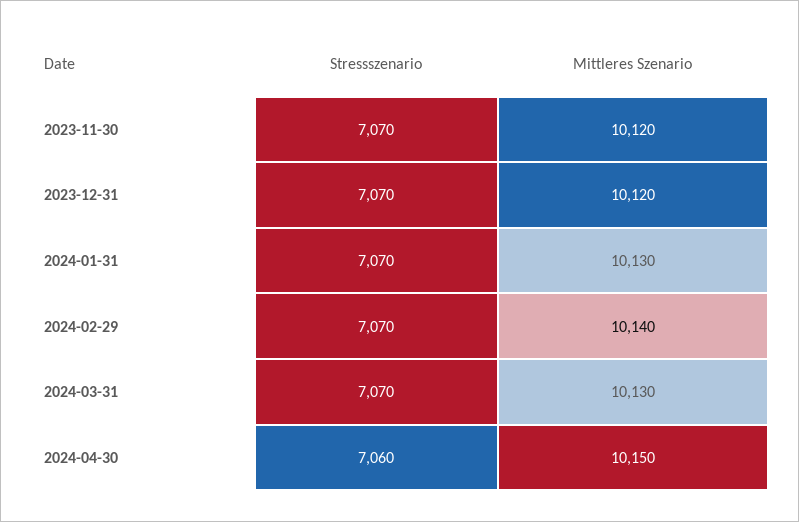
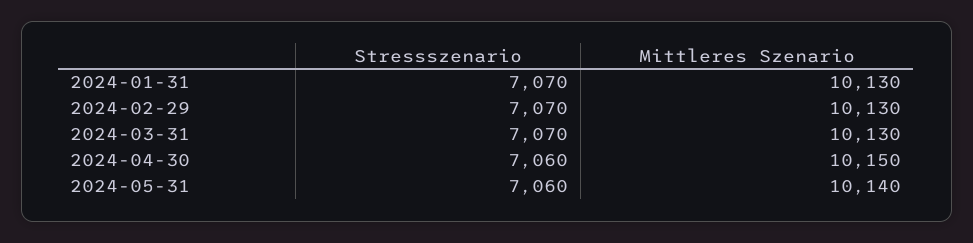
Stressszenario, 2023-11-30: 7070 -> none
Mittleres Szenario, 2023-11-30: 10120 -> none
Stressszenario, 2023-12-31: 7070 -> none
Mittleres Szenario, 2023-12-31: 10120 -> none
Mittleres Szenario, 2024-02-29: 10140 -> 10130
Stressszenario, 2024-05-31: none -> 7060
Mittleres Szenario, 2024-05-31: none -> 10140

